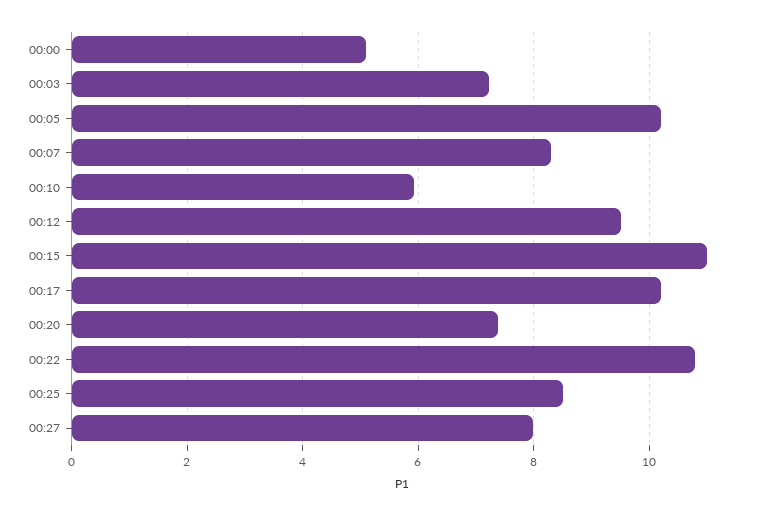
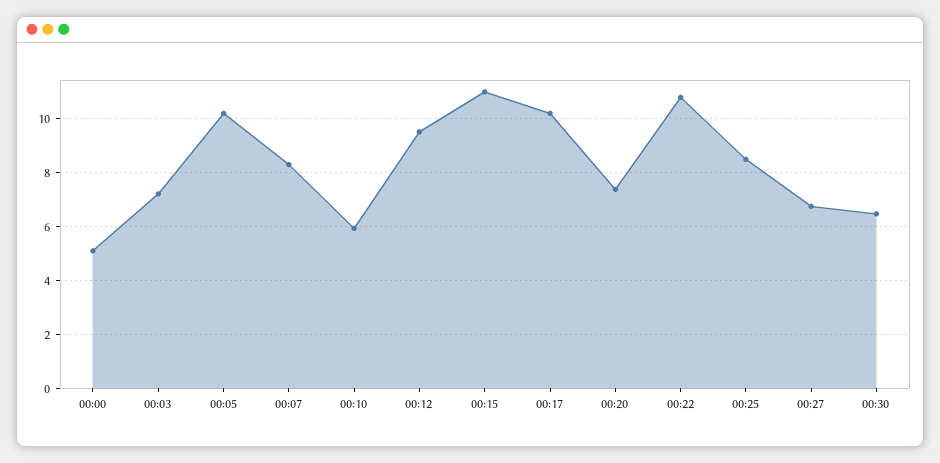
00:27: 8 -> 6.75
00:30: none -> 6.5

